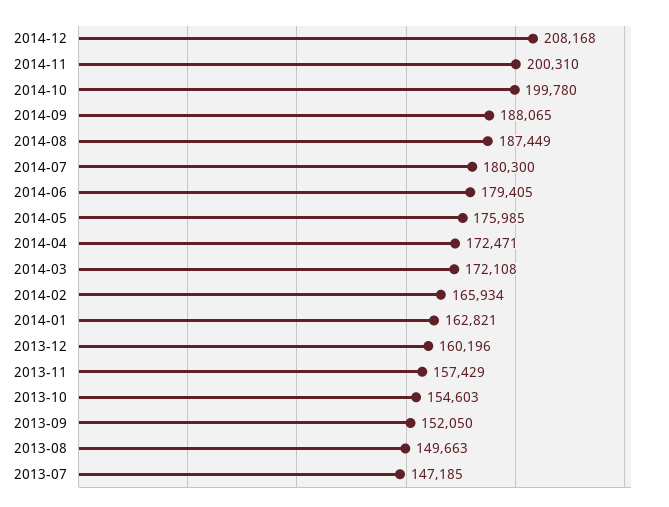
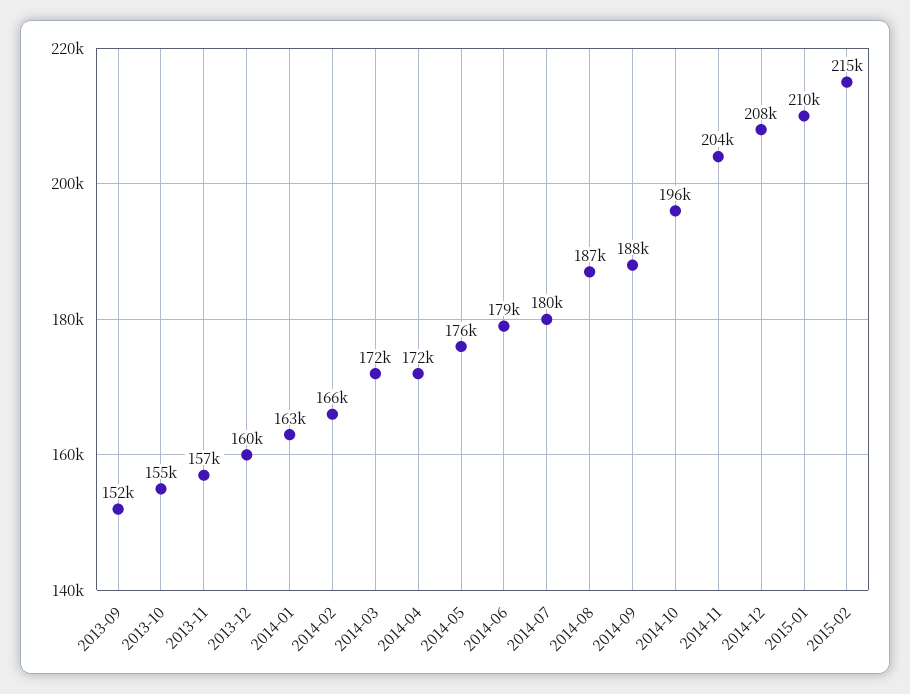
2014-11: 200310 -> 204000
2014-10: 199780 -> 196000
2013-08: 149663 -> none
2013-07: 147185 -> none
2015-01: none -> 210000
2015-02: none -> 215000

